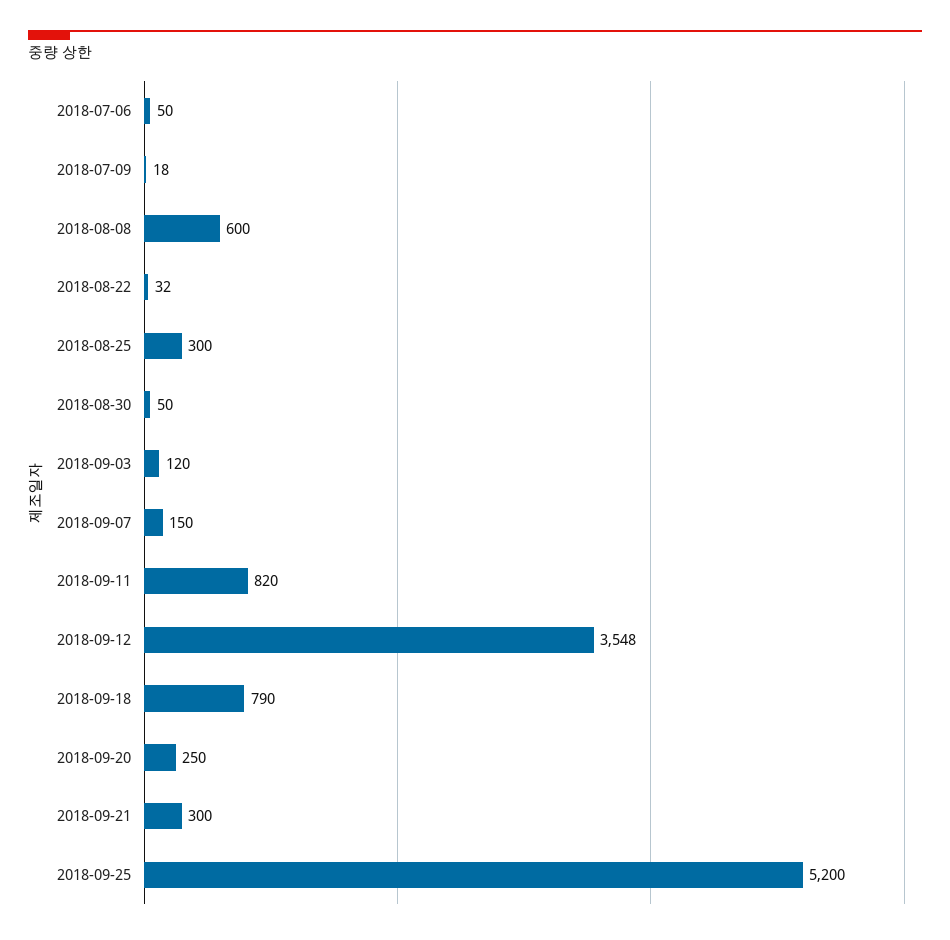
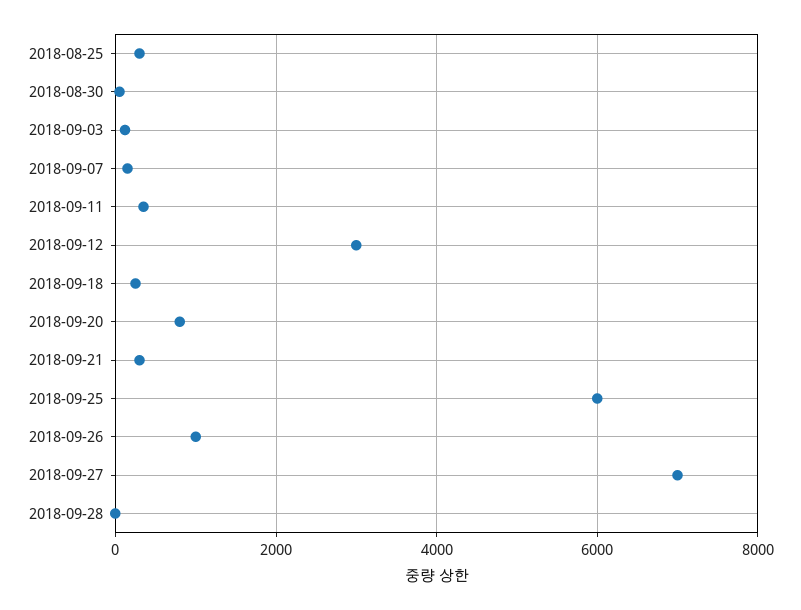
2018-07-06: 50 -> none
2018-07-09: 18 -> none
2018-08-08: 600 -> none
2018-08-22: 32 -> none
2018-09-11: 820 -> 400
2018-09-12: 3548 -> 3000
2018-09-18: 790 -> 200
2018-09-20: 250 -> 800
2018-09-25: 5200 -> 6000
2018-09-26: none -> 1000
2018-09-27: none -> 7000
2018-09-28: none -> 0

